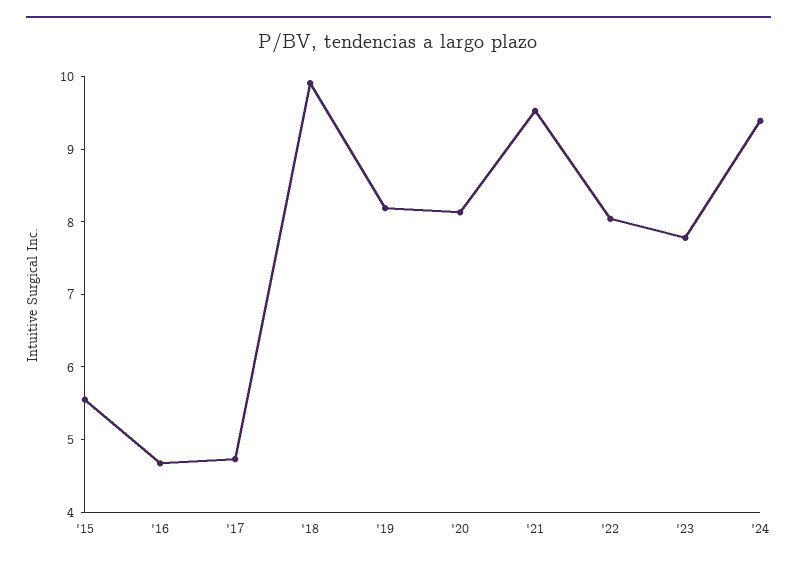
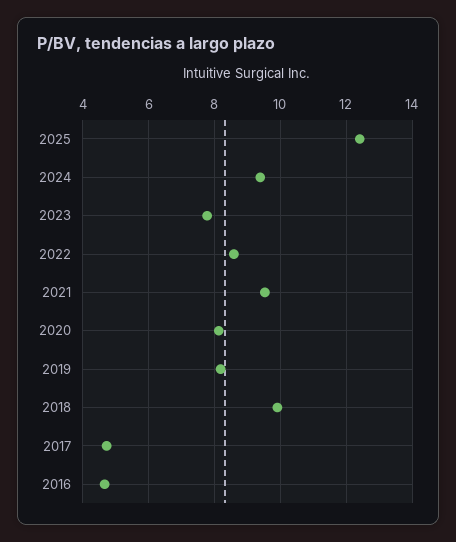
'15: 5.6 -> none
'22: 8 -> 8.6
2025: none -> 12.4

